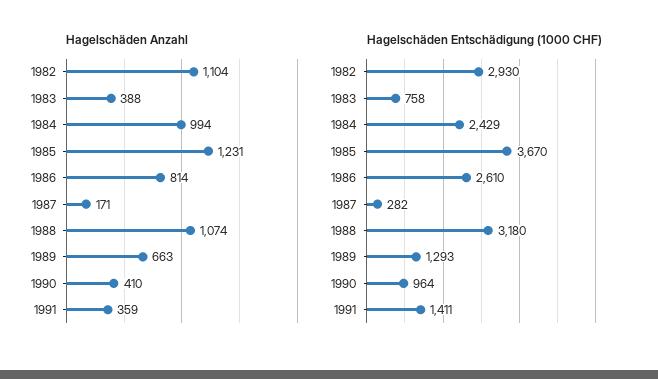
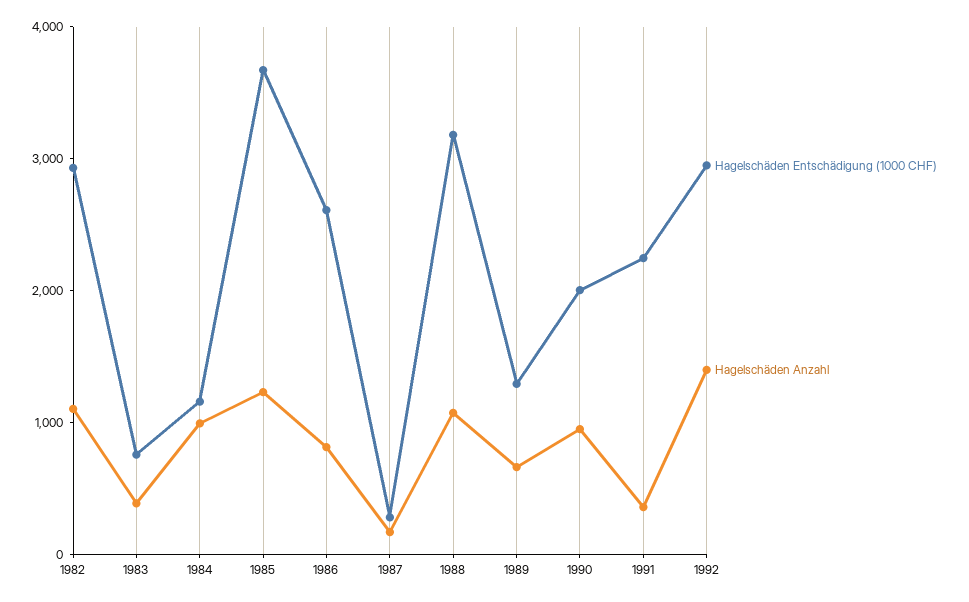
Hagelschäden Anzahl, 1990: 410 -> 1000
Hagelschäden Entschädigung (1000 CHF), 1984: 2429 -> 1200
Hagelschäden Entschädigung (1000 CHF), 1990: 964 -> 2000
Hagelschäden Entschädigung (1000 CHF), 1991: 1411 -> 2200
Hagelschäden Entschädigung (1000 CHF), 1992: none -> 3000
Hagelschäden Anzahl, 1992: none -> 1400

